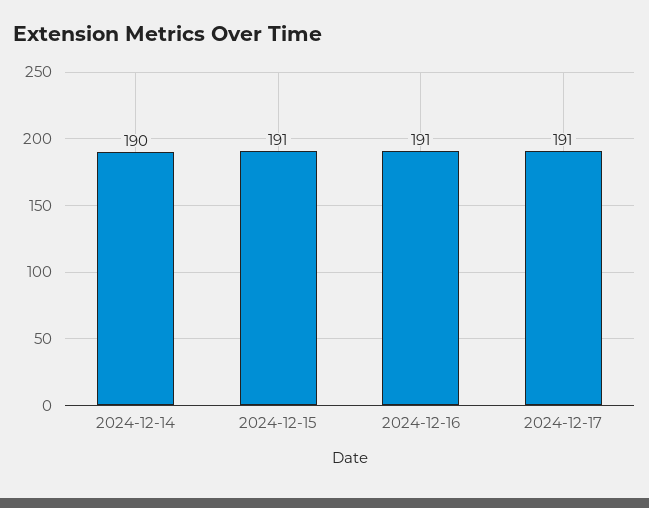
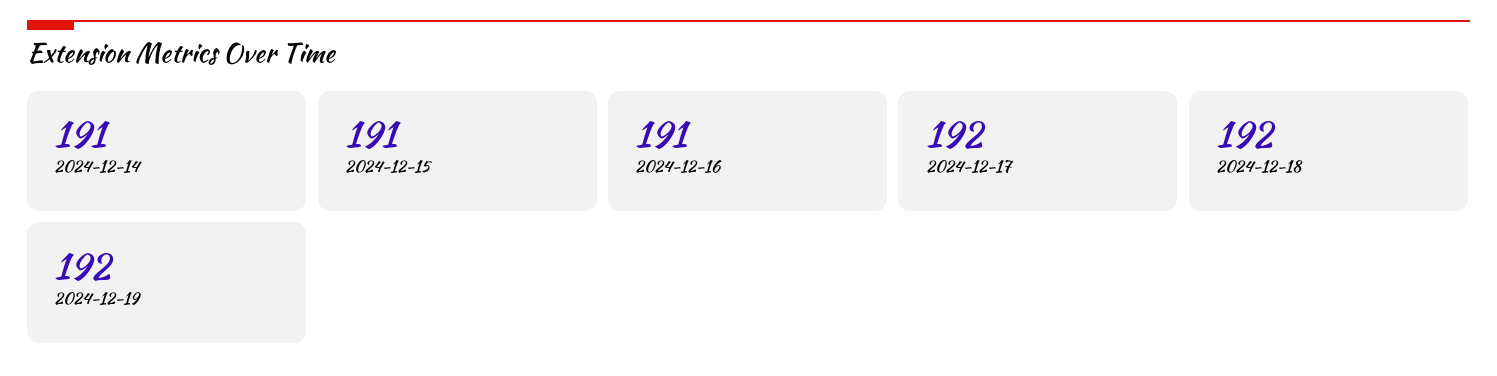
2024-12-14: 190 -> 191
2024-12-17: 191 -> 192
2024-12-18: none -> 192
2024-12-19: none -> 192

